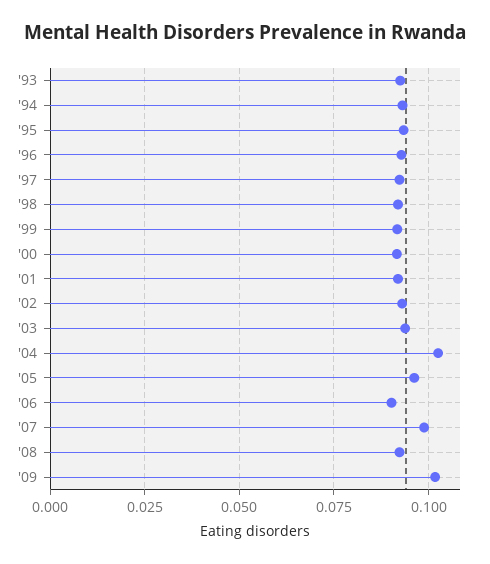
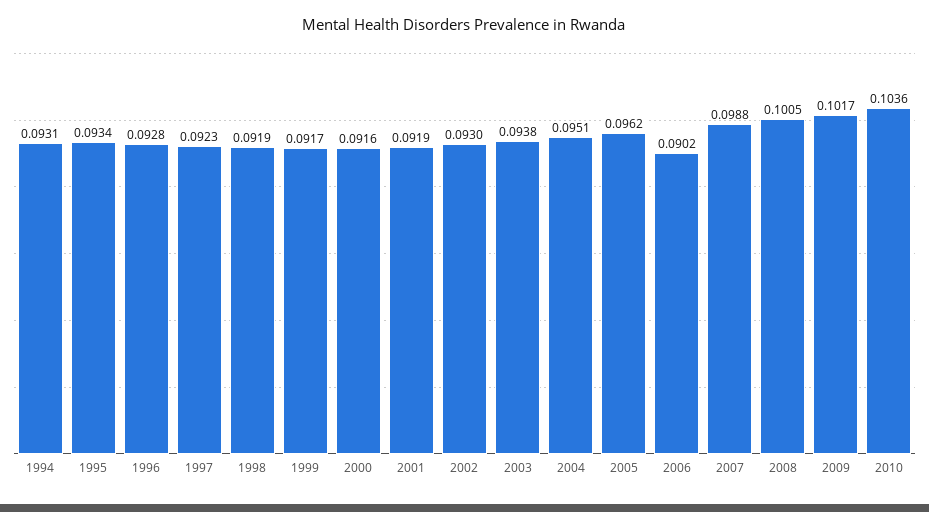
'93: 0.0925 -> none
'04: 0.1025 -> 0.0951
'08: 0.0925 -> 0.1005
2010: none -> 0.1036

